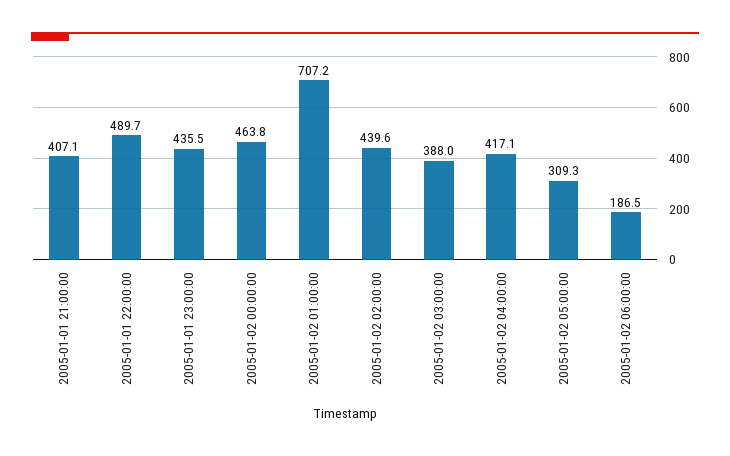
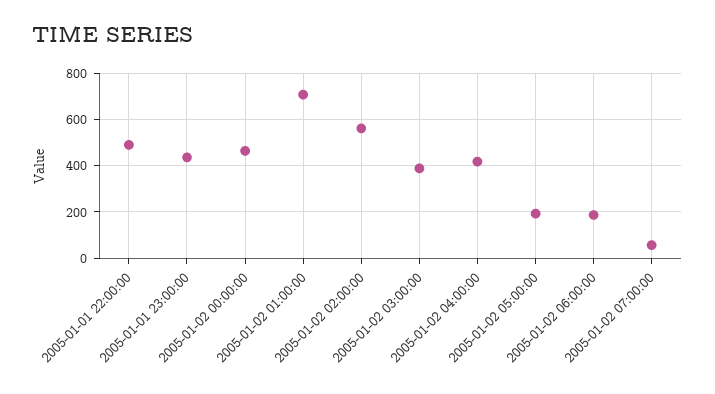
2005-01-01 21:00:00: 407.1 -> none
2005-01-02 02:00:00: 439.6 -> 550
2005-01-02 05:00:00: 309.3 -> 200
2005-01-02 07:00:00: none -> 50

